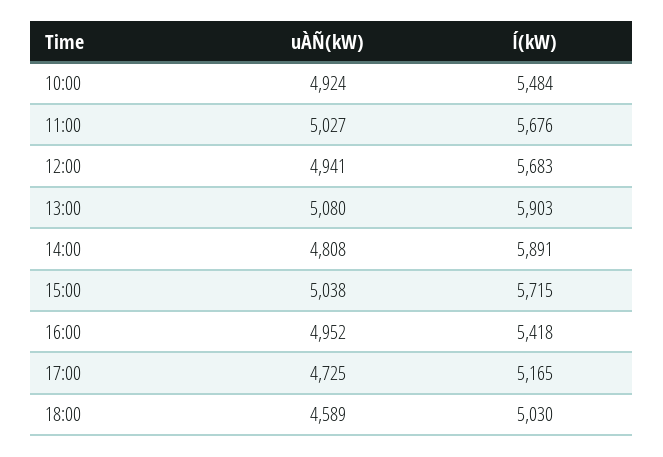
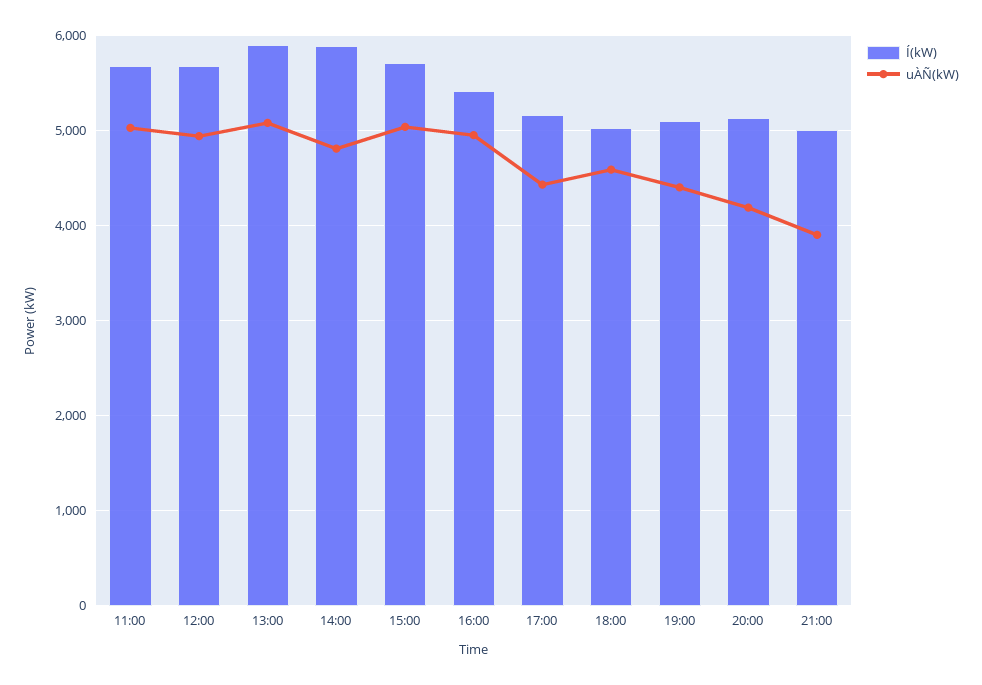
uÀÑ(kW), 10:00: 4924 -> none
Í(kW), 10:00: 5484 -> none
uÀÑ(kW), 17:00: 4725 -> 4400
Í(kW), 19:00: none -> 5100
uÀÑ(kW), 19:00: none -> 4400
Í(kW), 20:00: none -> 5100
uÀÑ(kW), 20:00: none -> 4200
Í(kW), 21:00: none -> 5000
uÀÑ(kW), 21:00: none -> 3900

